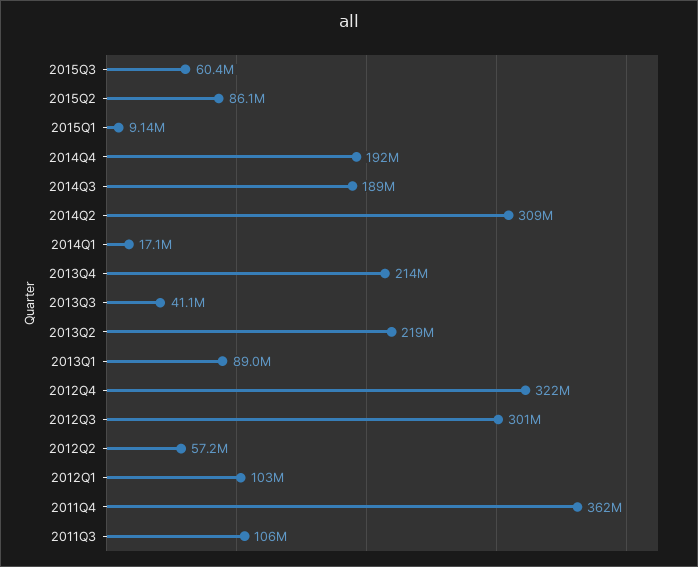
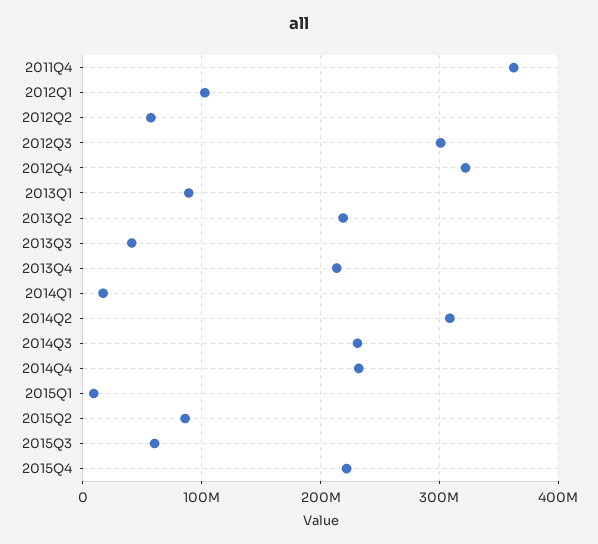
2014Q4: 192000000 -> 230000000
2014Q3: 189000000 -> 230000000
2011Q3: 106000000 -> none
2015Q4: none -> 220000000

